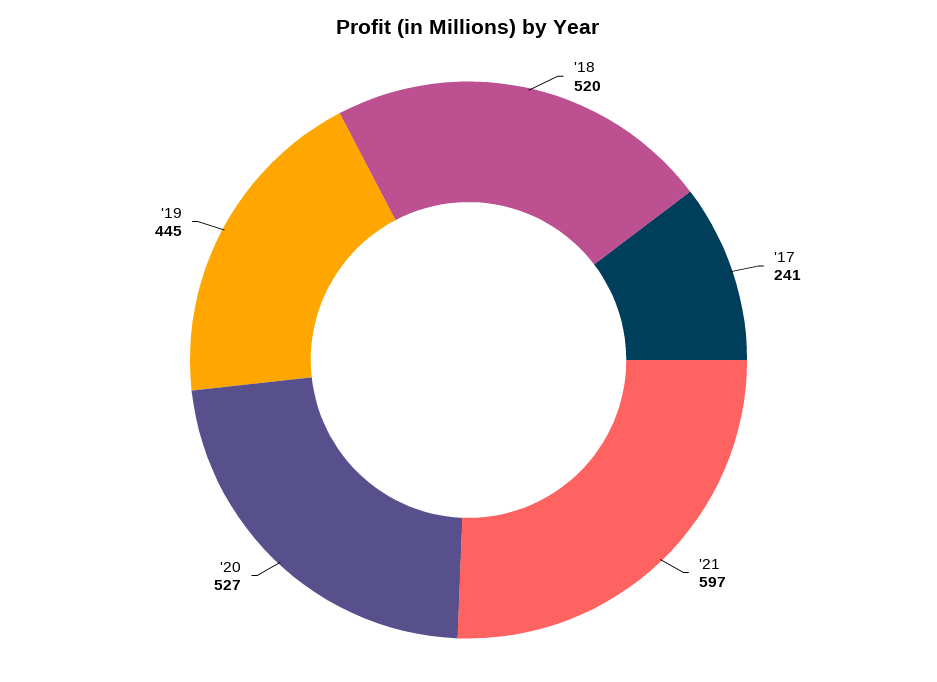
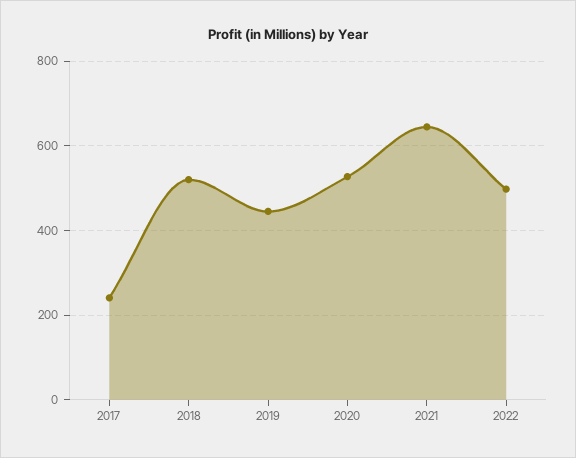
'21: 597 -> 640
2022: none -> 500

